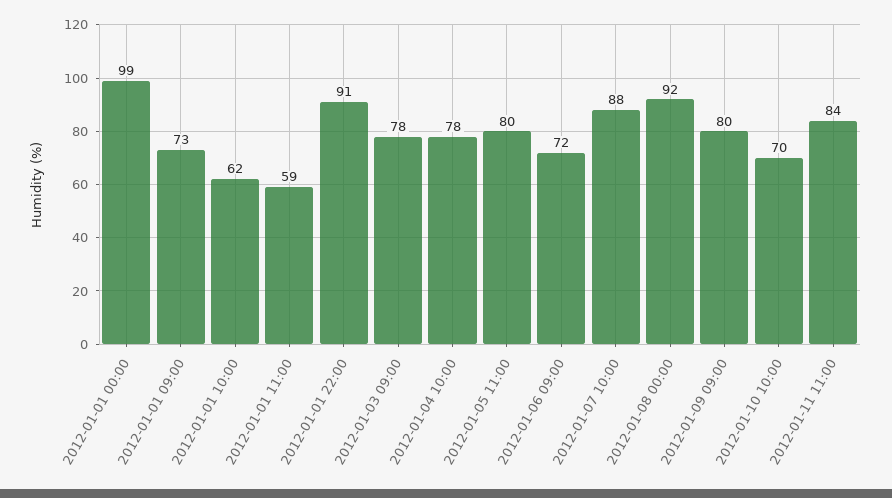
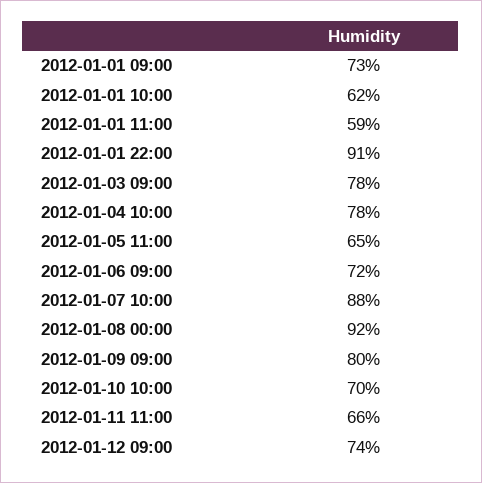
2012-01-01 00:00: 99 -> none
2012-01-05 11:00: 80 -> 65
2012-01-11 11:00: 84 -> 66
2012-01-12 09:00: none -> 74

